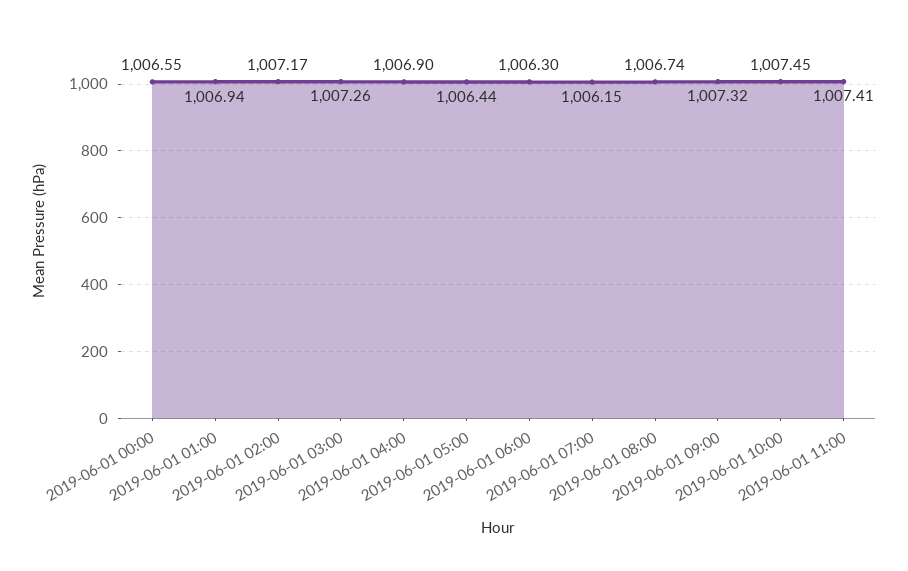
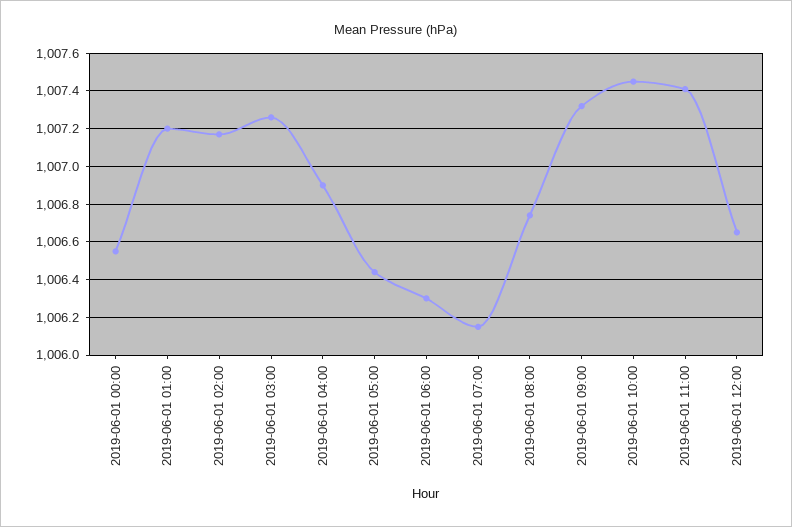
2019-06-01 01:00: 1006.94 -> 1007.2
2019-06-01 12:00: none -> 1006.65

